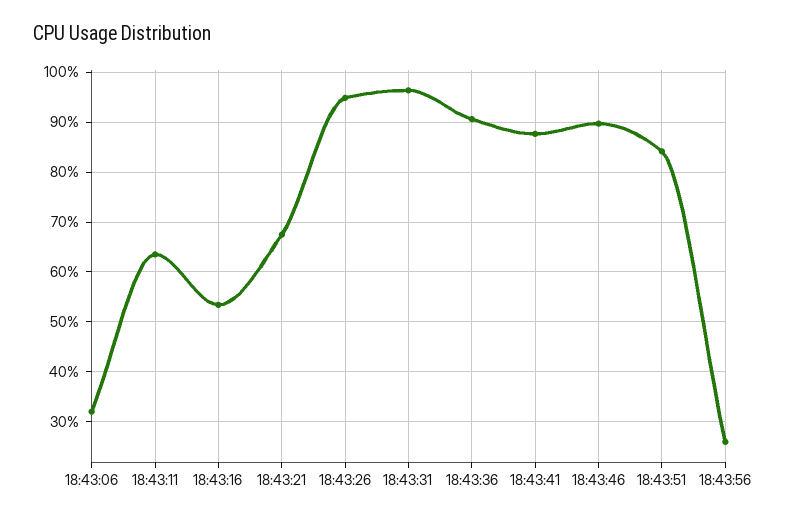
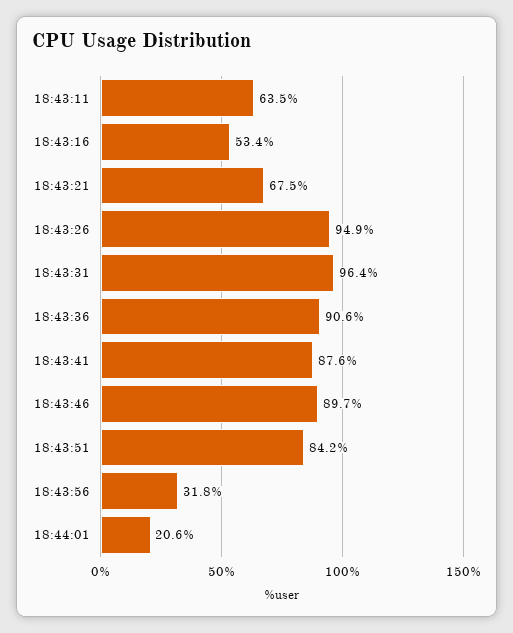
18:43:06: 32 -> none
18:43:56: 26 -> 31.8
18:44:01: none -> 20.6

